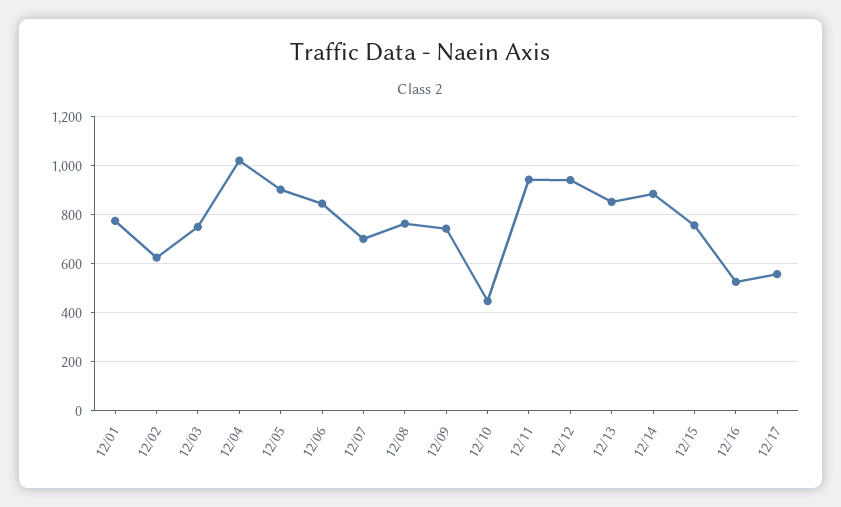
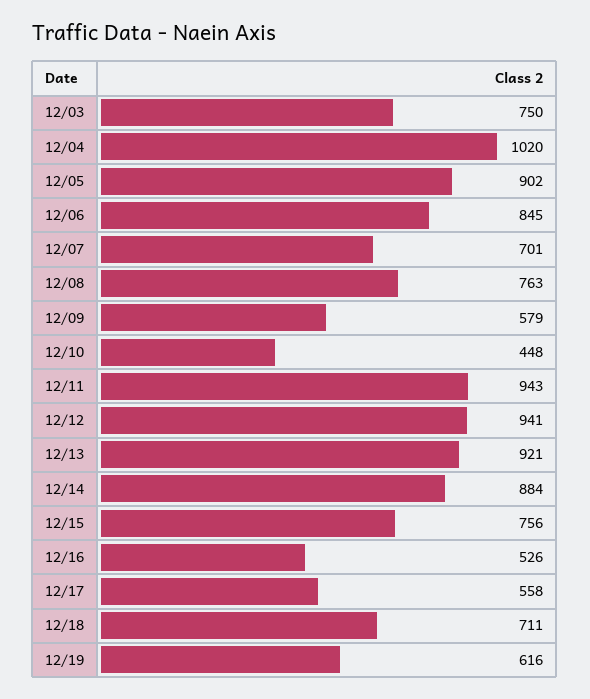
12/01: 775 -> none
12/02: 625 -> none
12/09: 750 -> 579
12/13: 850 -> 921
12/18: none -> 711
12/19: none -> 616

